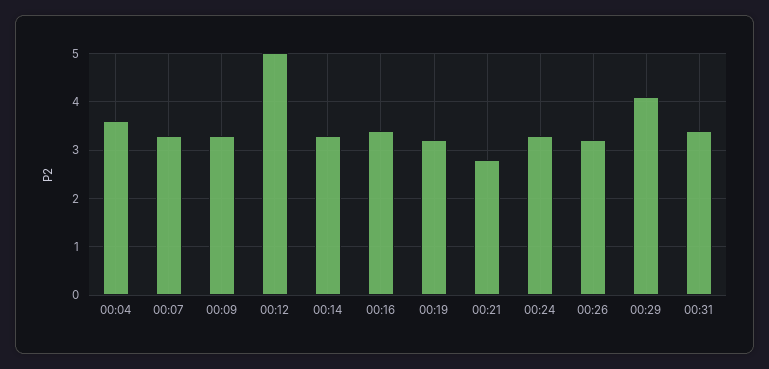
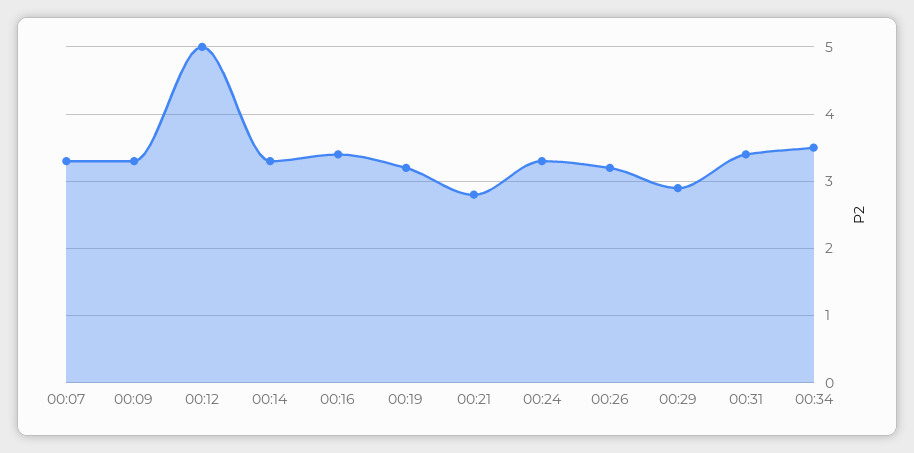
00:04: 3.5 -> none
00:29: 4 -> 2.9
00:34: none -> 3.5

